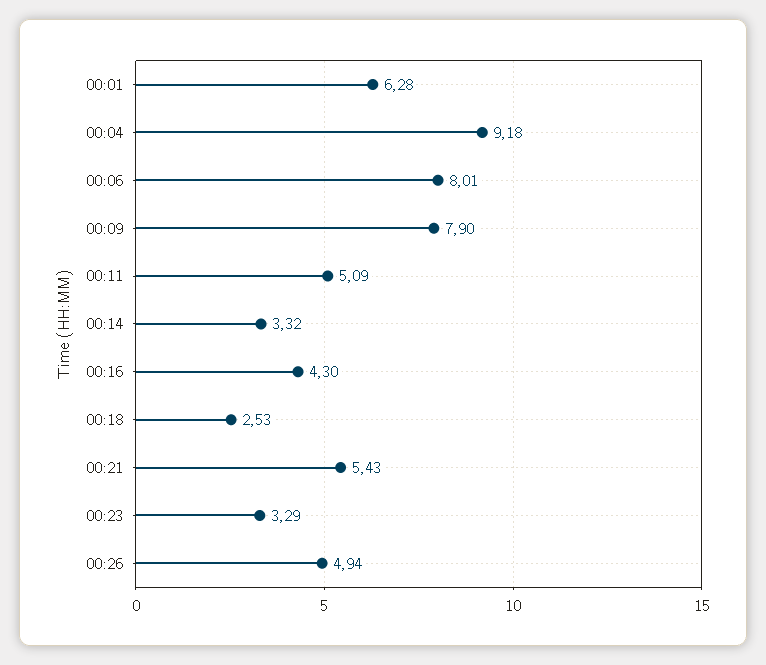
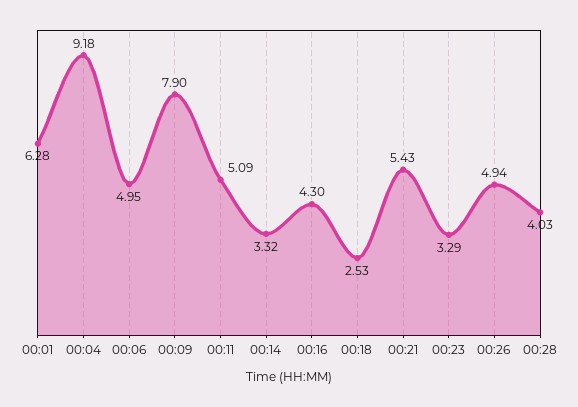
00:06: 8.01 -> 4.95
00:28: none -> 4.03

